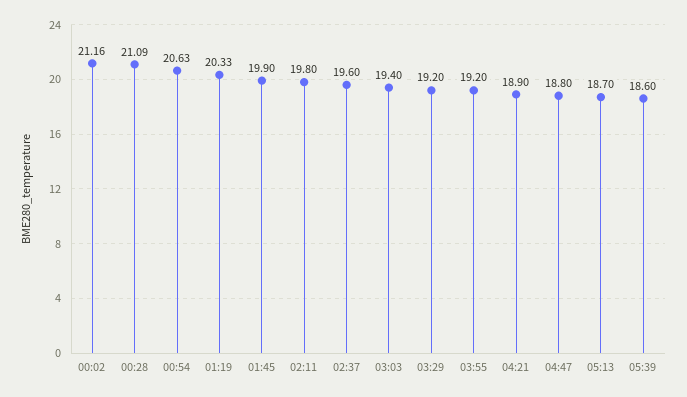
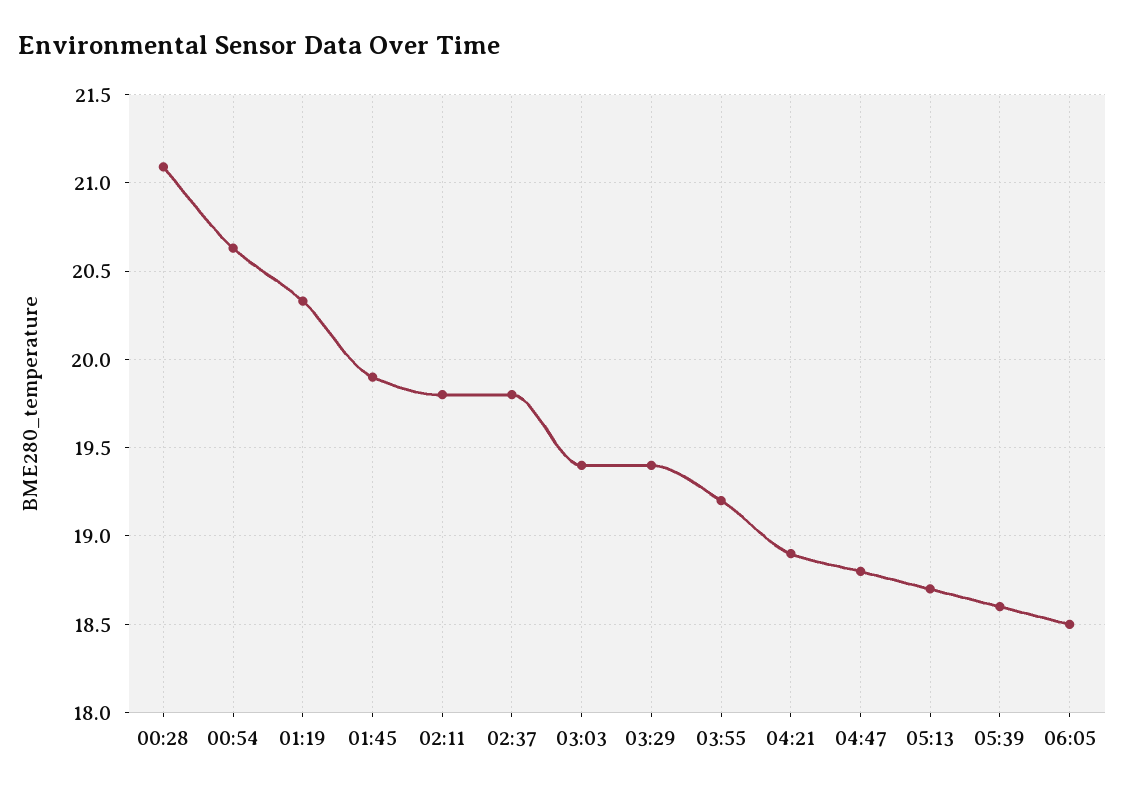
00:02: 21.16 -> none
02:37: 19.6 -> 19.8
03:29: 19.2 -> 19.4
06:05: none -> 18.5

